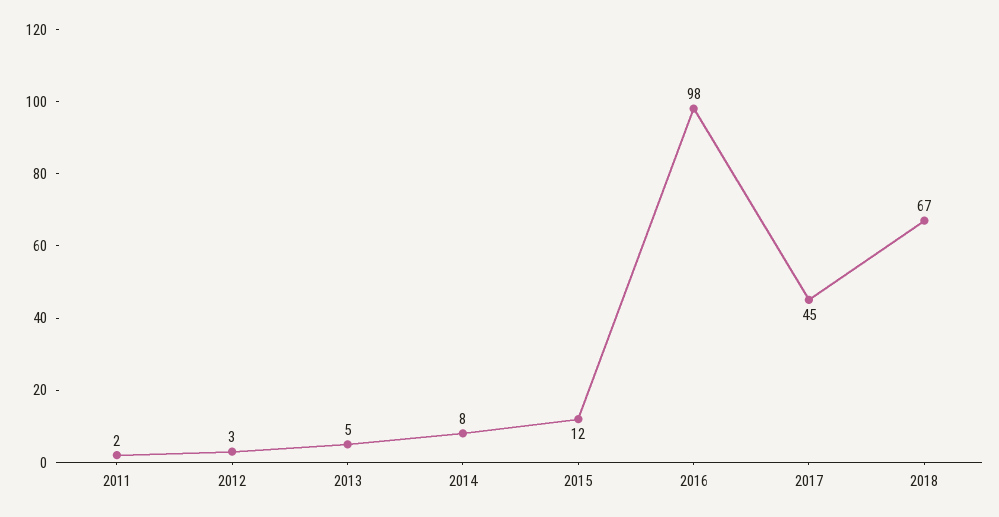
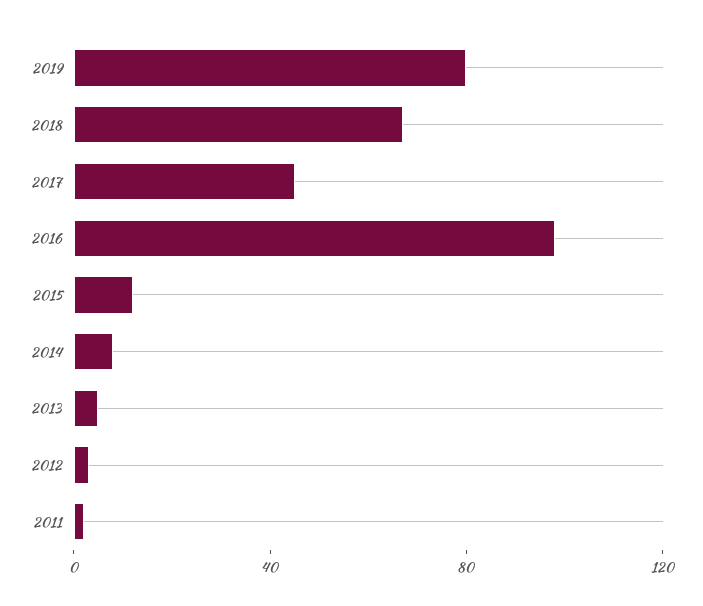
2019: none -> 80

